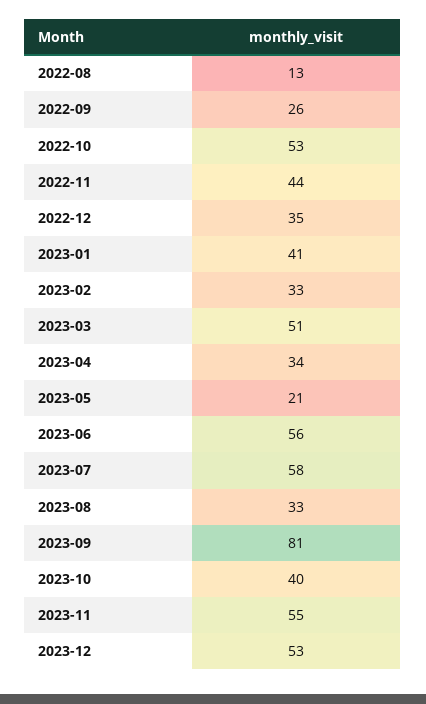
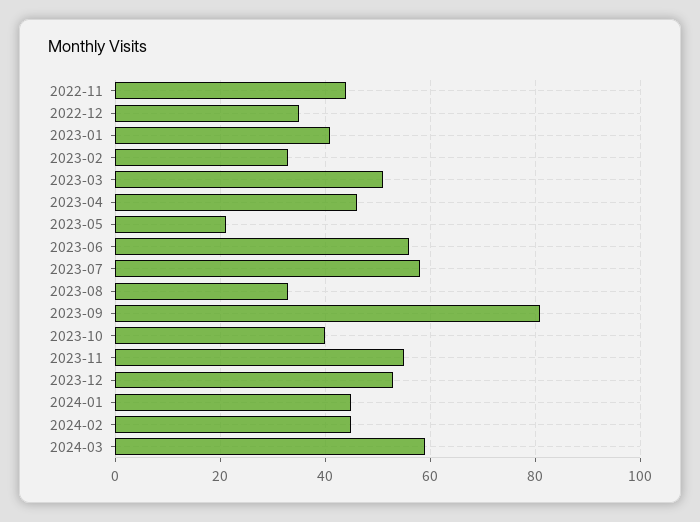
2022-08: 13 -> none
2022-09: 26 -> none
2022-10: 53 -> none
2023-04: 34 -> 45
2024-01: none -> 45
2024-02: none -> 45
2024-03: none -> 60

